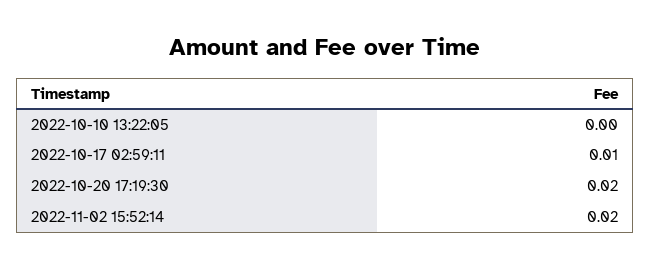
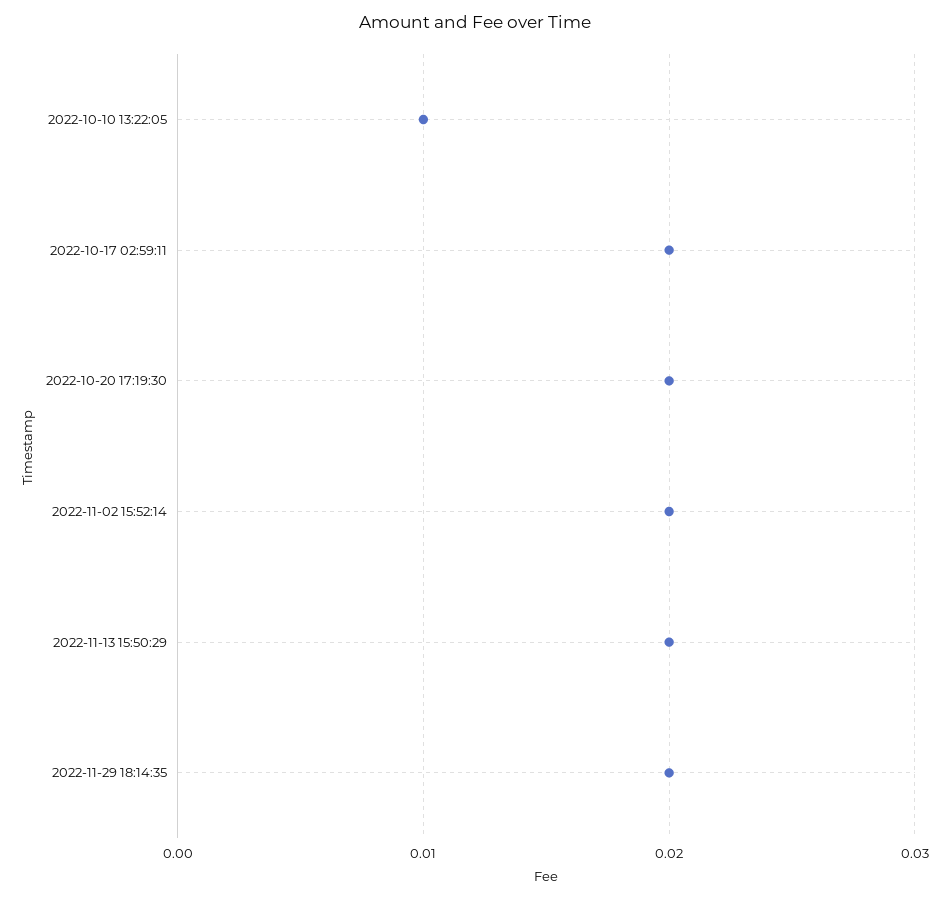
2022-10-10 13:22:05: 0 -> 0.01
2022-10-17 02:59:11: 0.01 -> 0.02
2022-11-13 15:50:29: none -> 0.02
2022-11-29 18:14:35: none -> 0.02

